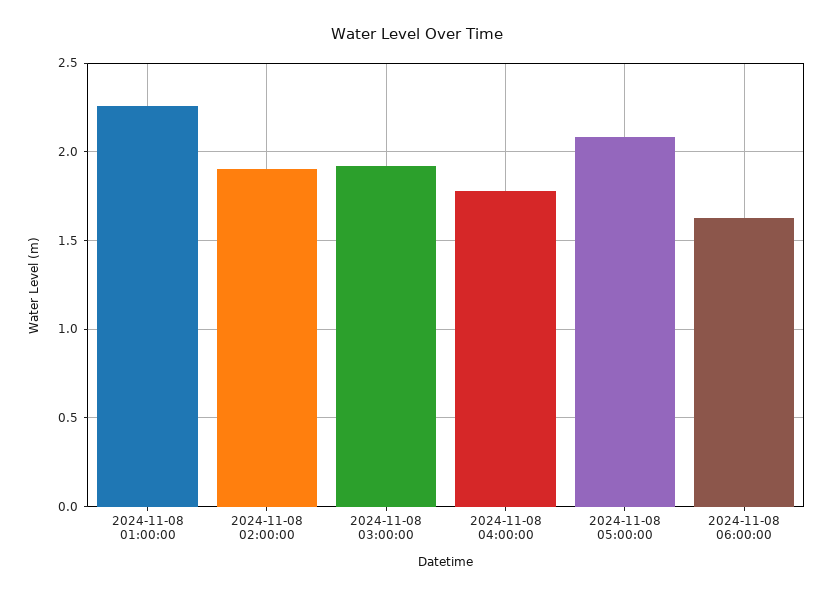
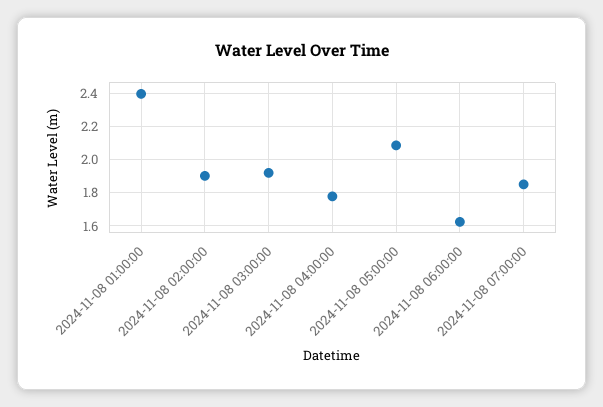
2024-11-08 01:00:00: 2.25 -> 2.4
2024-11-08 07:00:00: none -> 1.85

